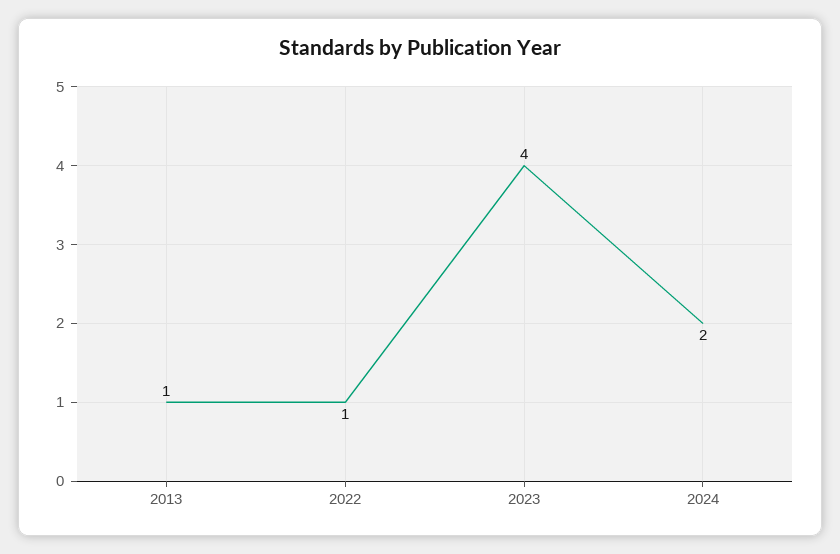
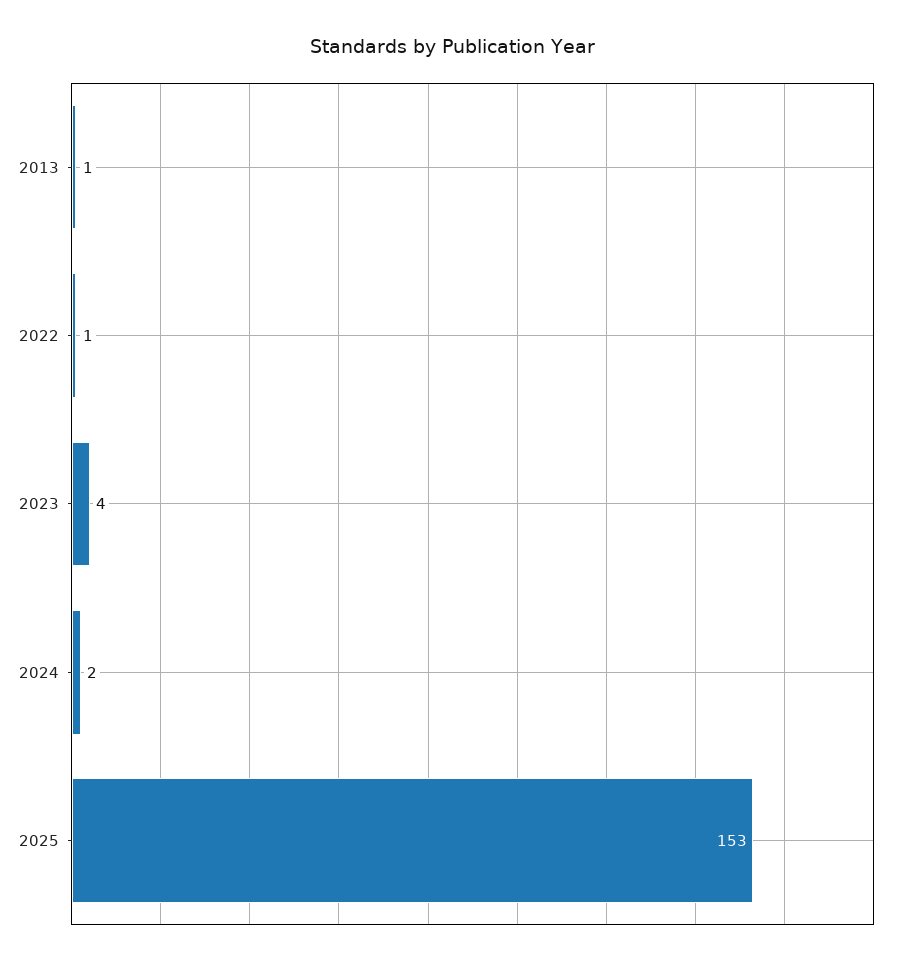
2025: none -> 153

